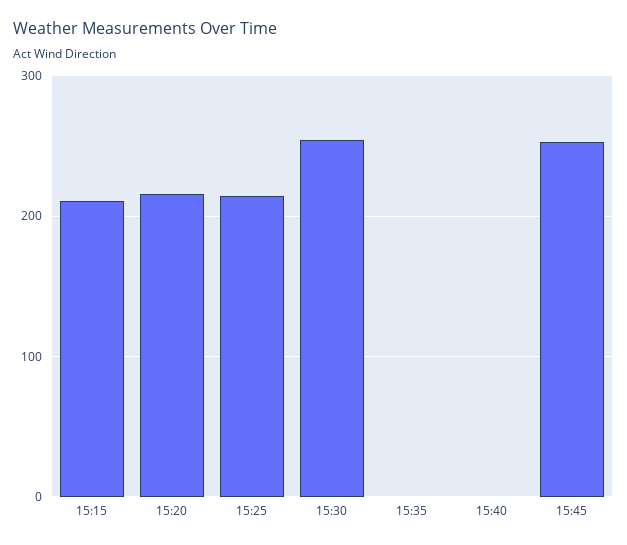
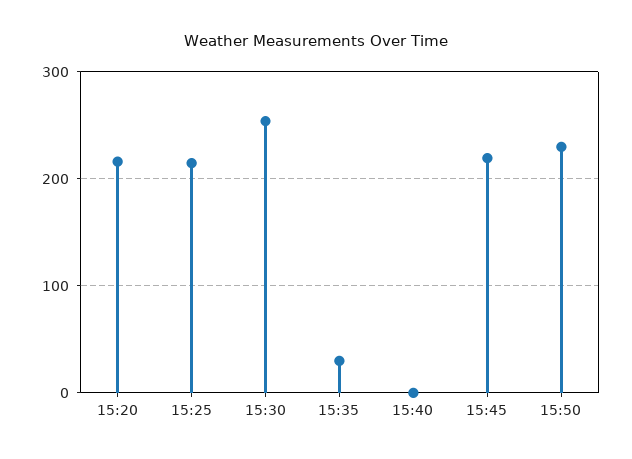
15:15: 210 -> none
15:35: 0 -> 30
15:45: 250 -> 220
15:50: none -> 230

